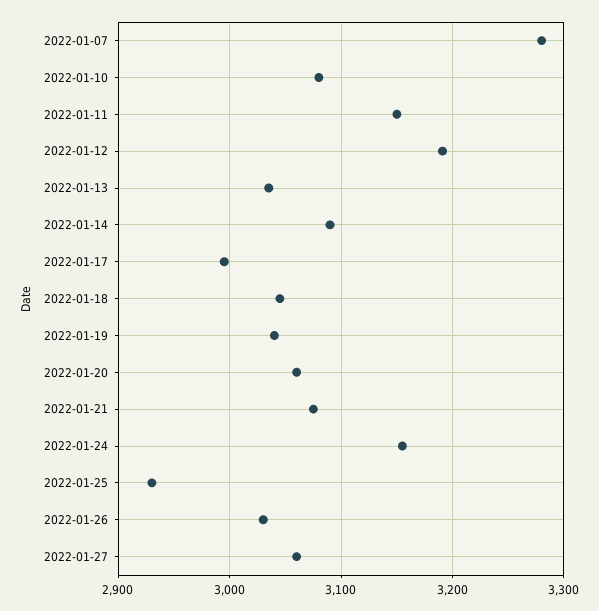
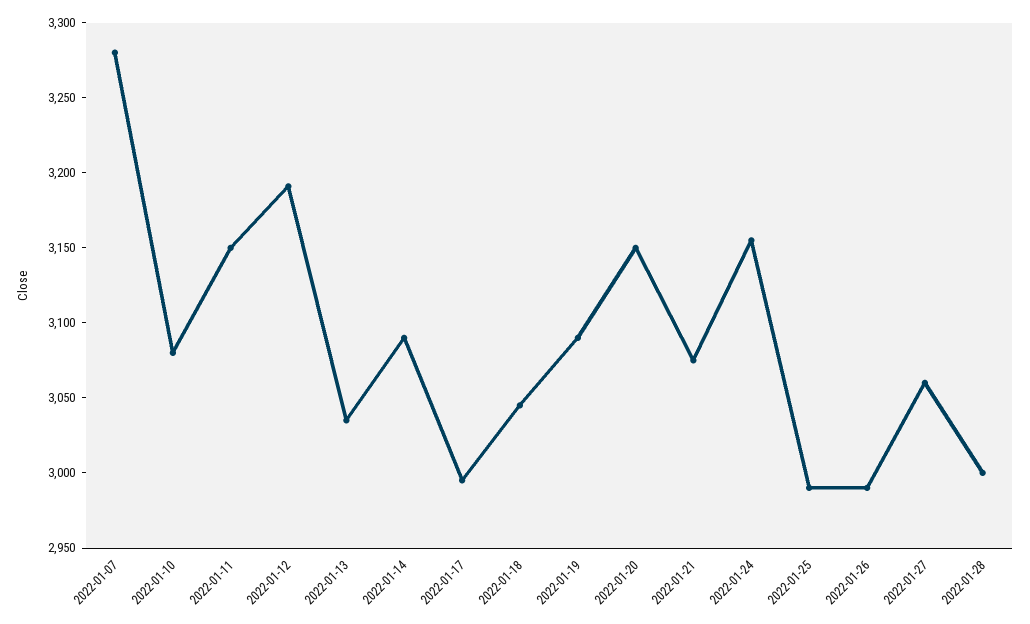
2022-01-19: 3040 -> 3090
2022-01-20: 3060 -> 3150
2022-01-25: 2930 -> 2990
2022-01-26: 3030 -> 2990
2022-01-28: none -> 3000

